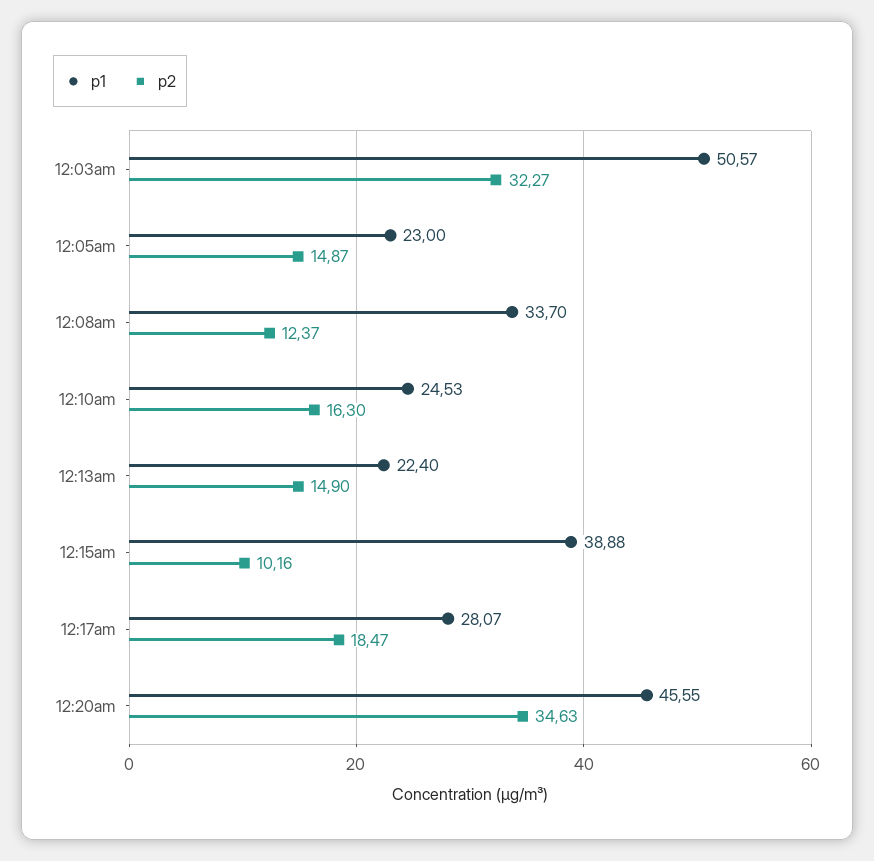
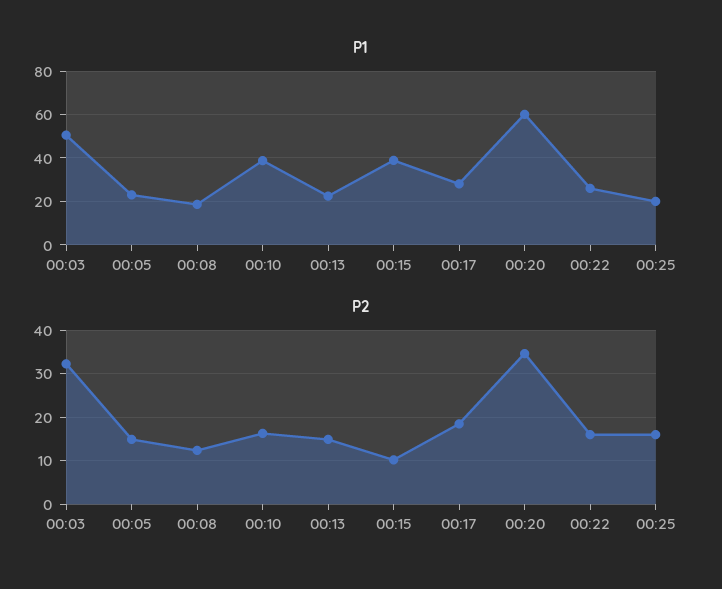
p1, 12:08am: 33.7 -> 20
p1, 12:10am: 24.53 -> 40
p1, 12:20am: 45.55 -> 60
p1, 00:22: none -> 25
p1, 00:25: none -> 20
p2, 00:22: none -> 16
p2, 00:25: none -> 16

